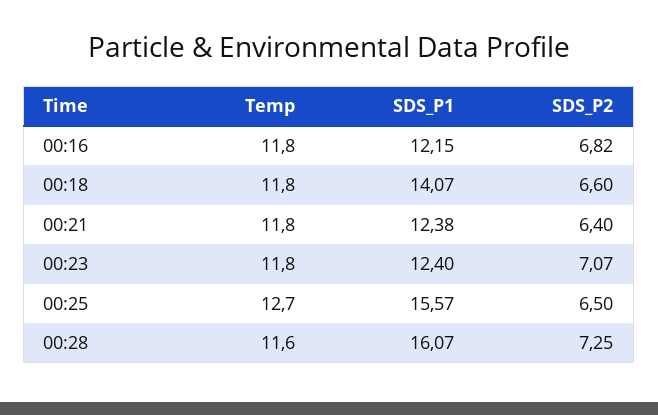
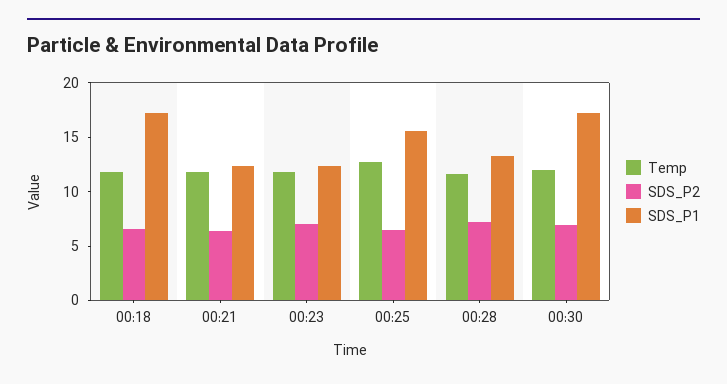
Temp, 00:16: 11.8 -> none
SDS_P1, 00:16: 12.15 -> none
SDS_P2, 00:16: 6.82 -> none
SDS_P1, 00:18: 14.07 -> 17
SDS_P1, 00:28: 16.07 -> 13
Temp, 00:30: none -> 12
SDS_P2, 00:30: none -> 7
SDS_P1, 00:30: none -> 17

